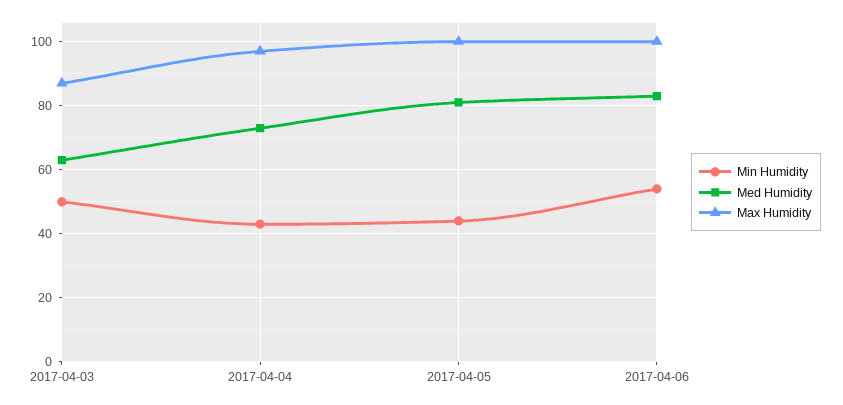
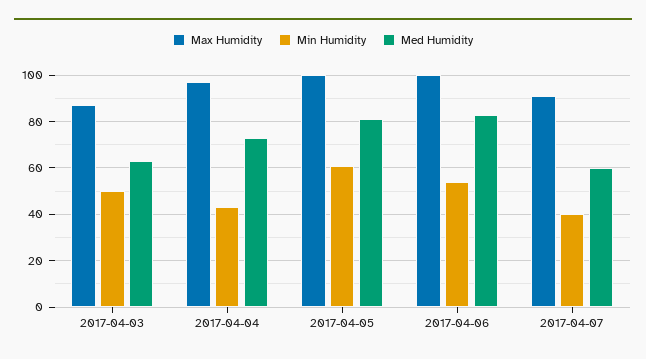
Min Humidity, 2017-04-05: 45 -> 60
Max Humidity, 2017-04-07: none -> 90
Min Humidity, 2017-04-07: none -> 40
Med Humidity, 2017-04-07: none -> 60

